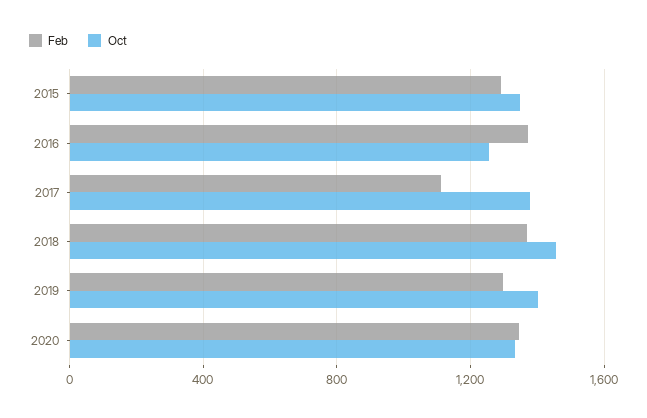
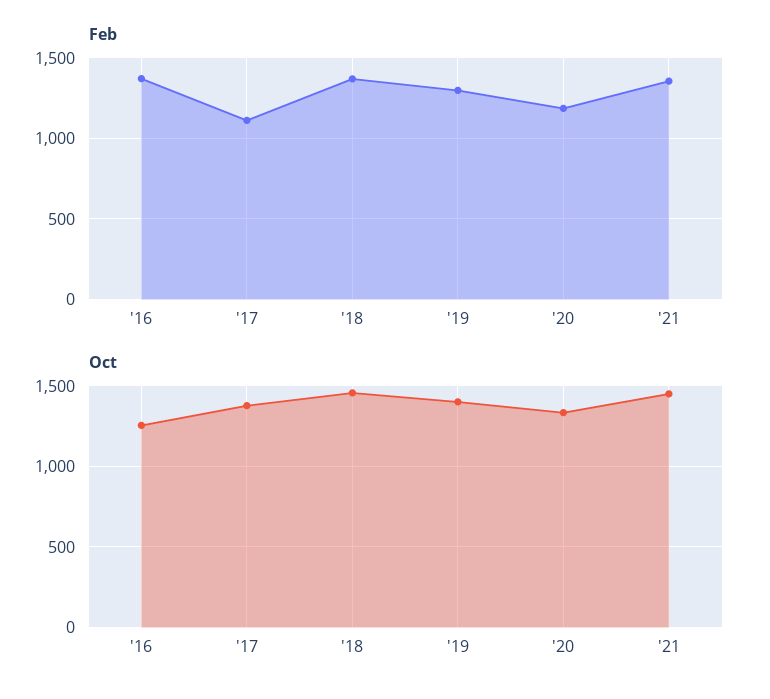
Feb, 2015: 1300 -> none
Oct, 2015: 1350 -> none
Feb, 2020: 1350 -> 1200
Feb, '21: none -> 1350
Oct, '21: none -> 1450

